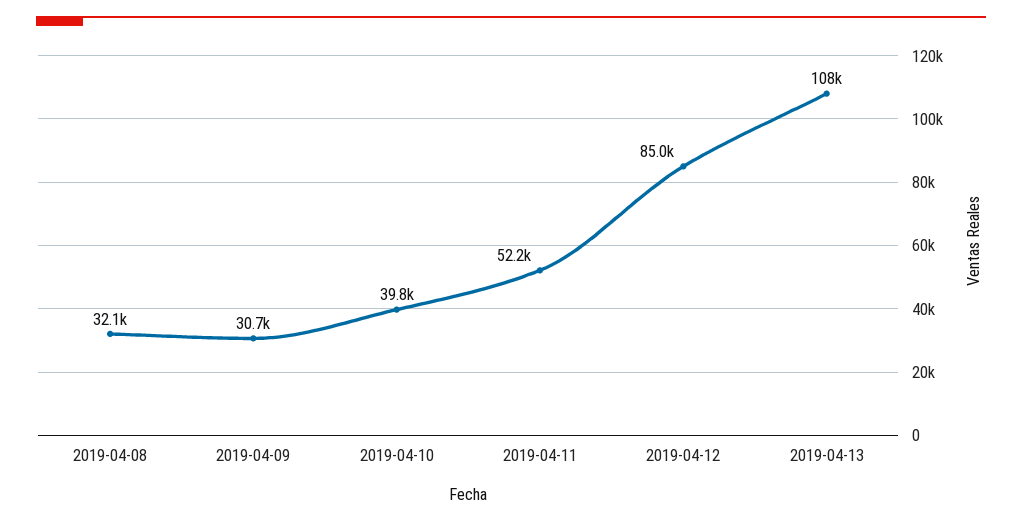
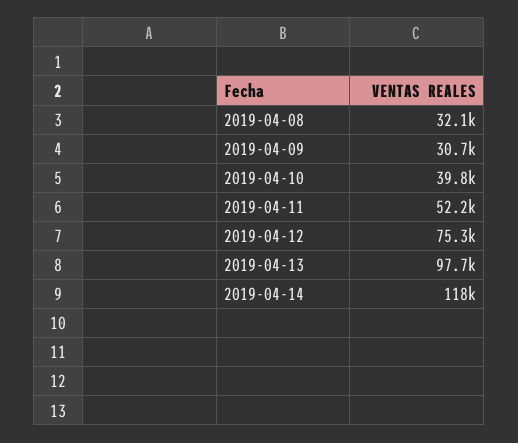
2019-04-12: 85000 -> 75300
2019-04-13: 108000 -> 97700
2019-04-14: none -> 118000

